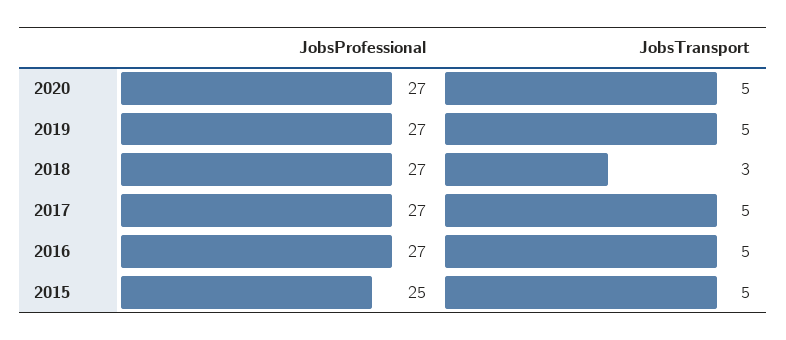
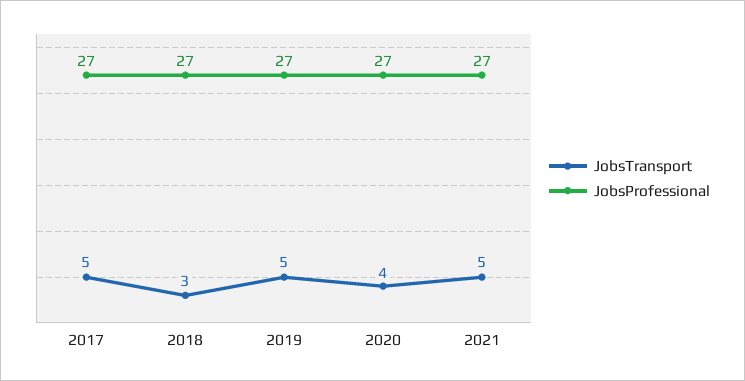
JobsTransport, 2020: 5 -> 4
JobsProfessional, 2016: 27 -> none
JobsTransport, 2016: 5 -> none
JobsProfessional, 2015: 25 -> none
JobsTransport, 2015: 5 -> none
JobsTransport, 2021: none -> 5
JobsProfessional, 2021: none -> 27

